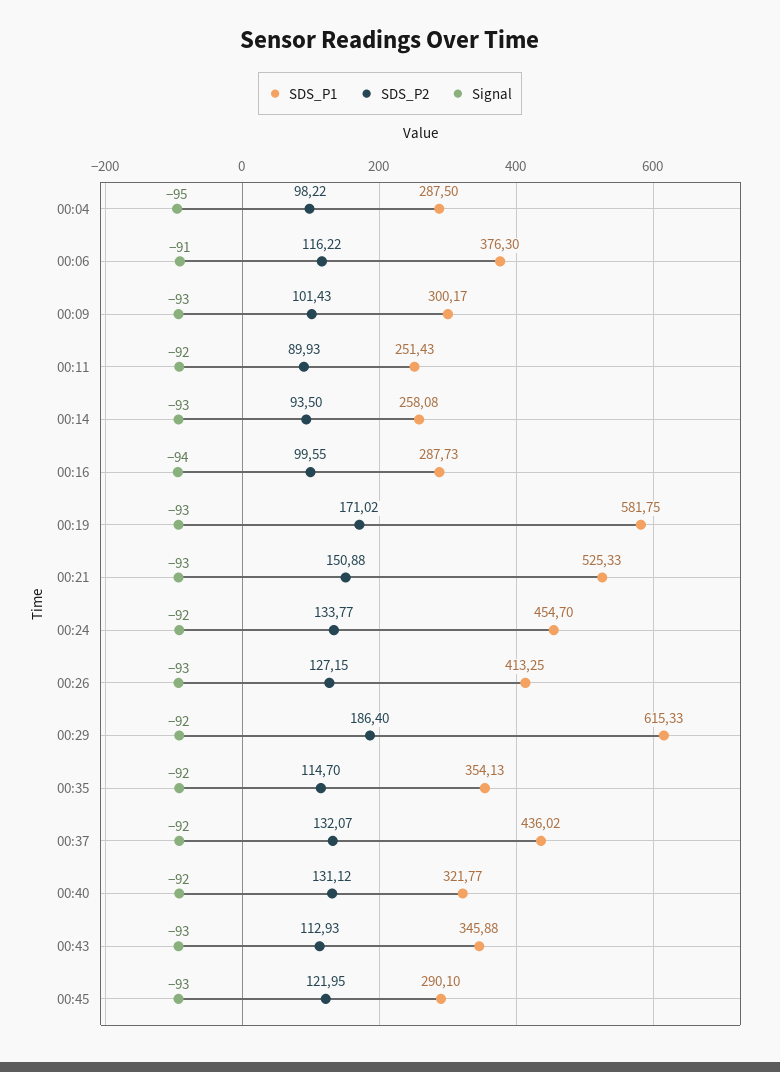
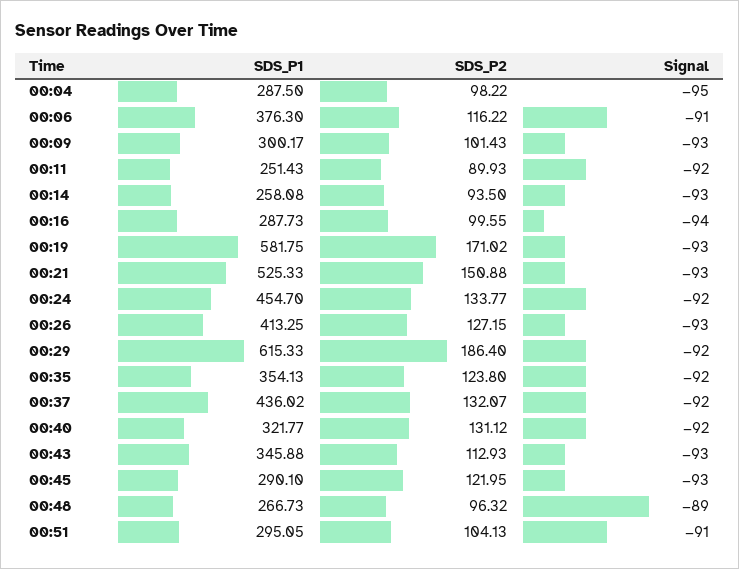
SDS_P2, 00:35: 114.7 -> 123.8
SDS_P1, 00:48: none -> 266.73
SDS_P2, 00:48: none -> 96.32
Signal, 00:48: none -> -89
SDS_P1, 00:51: none -> 295.05
SDS_P2, 00:51: none -> 104.13
Signal, 00:51: none -> -91

